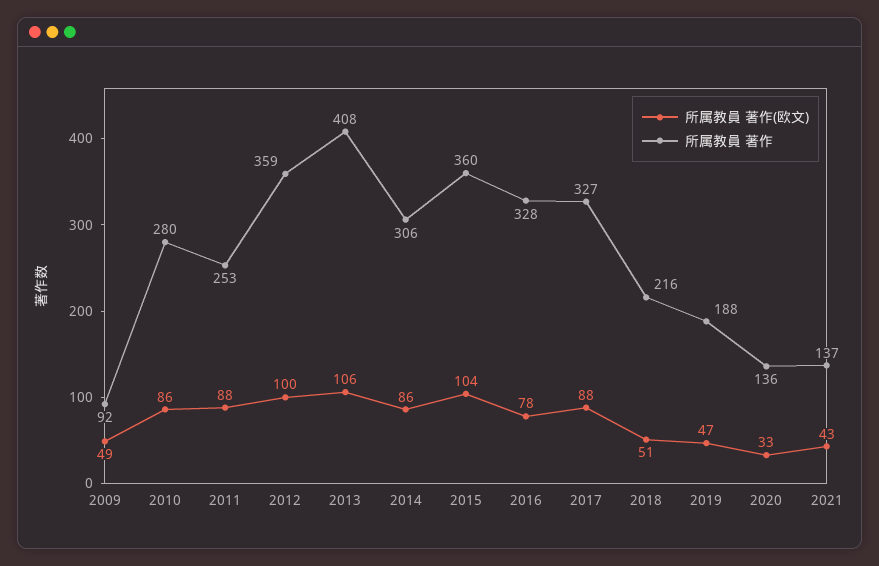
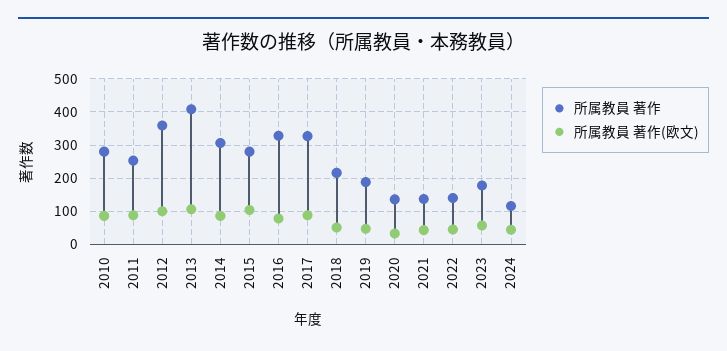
所属教員 著作(欧文), 2009: 49 -> none
所属教員 著作, 2009: 92 -> none
所属教員 著作, 2015: 360 -> 280
所属教員 著作, 2022: none -> 140
所属教員 著作(欧文), 2022: none -> 40
所属教員 著作, 2023: none -> 180
所属教員 著作(欧文), 2023: none -> 60
所属教員 著作, 2024: none -> 120
所属教員 著作(欧文), 2024: none -> 40

